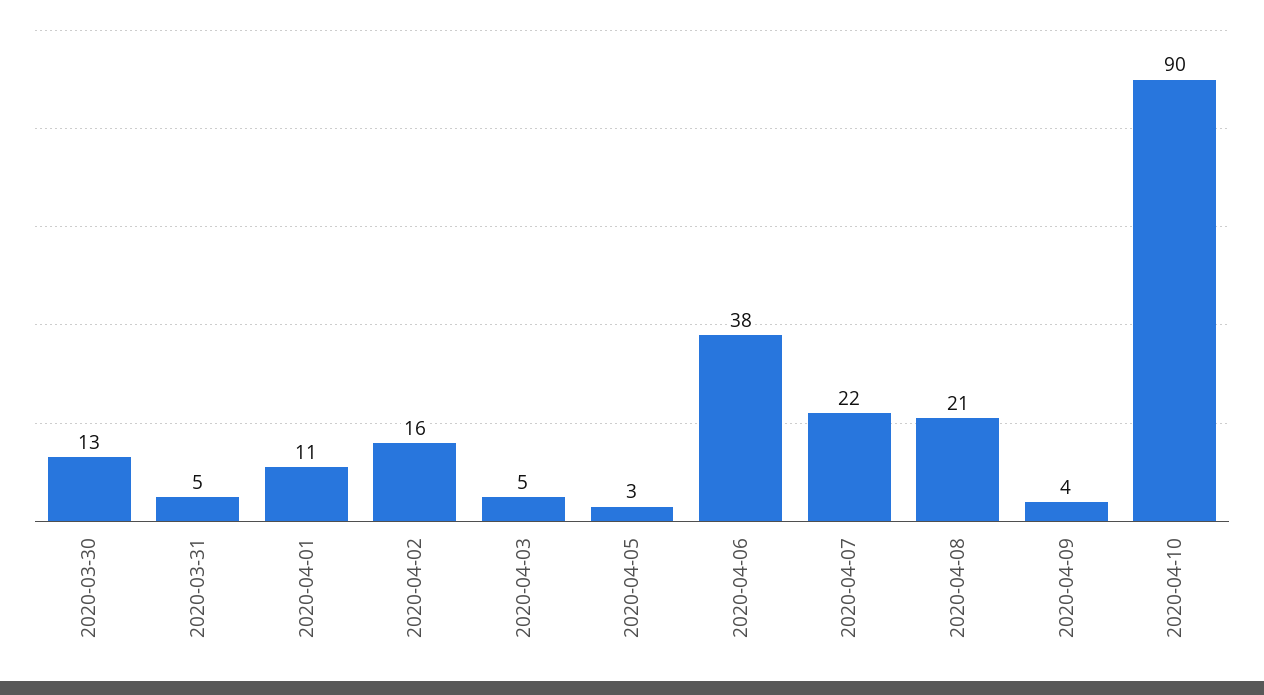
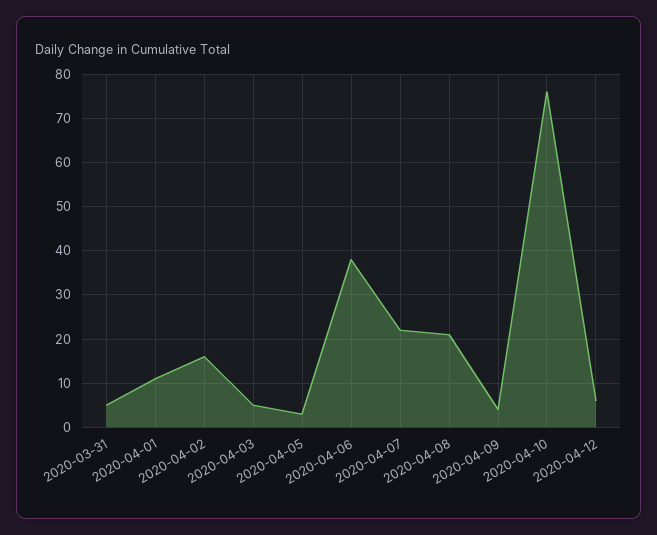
2020-03-30: 13 -> none
2020-04-10: 90 -> 75
2020-04-12: none -> 5

